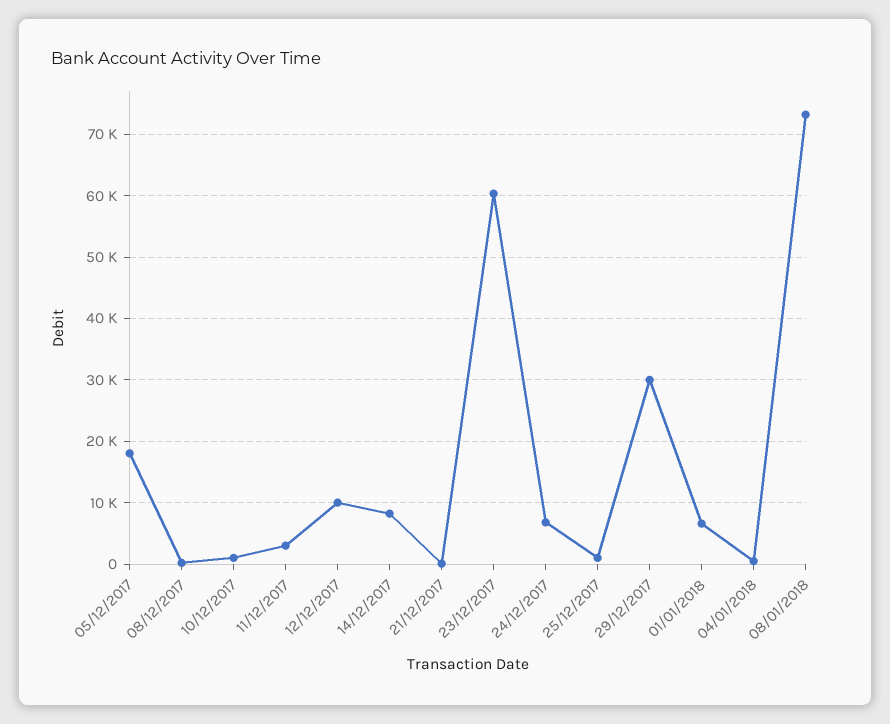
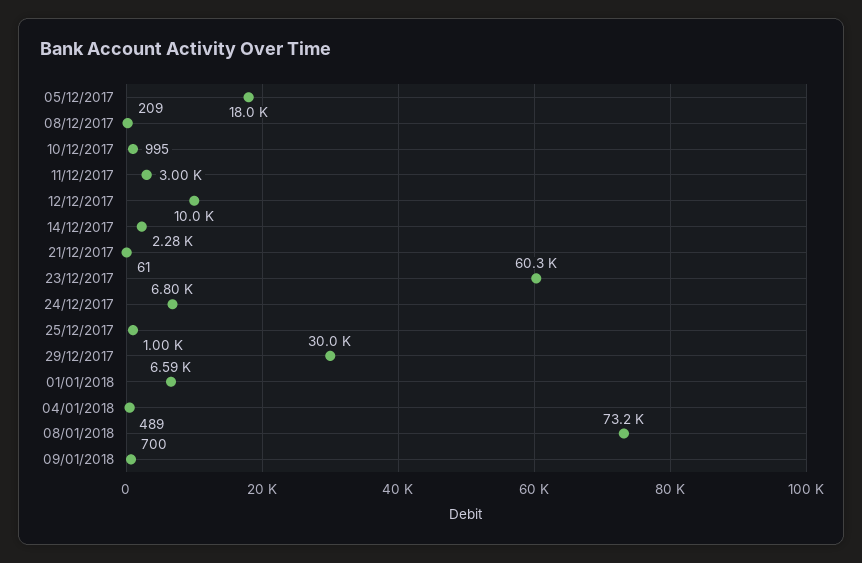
14/12/2017: 8000 -> 2280
09/01/2018: none -> 700

